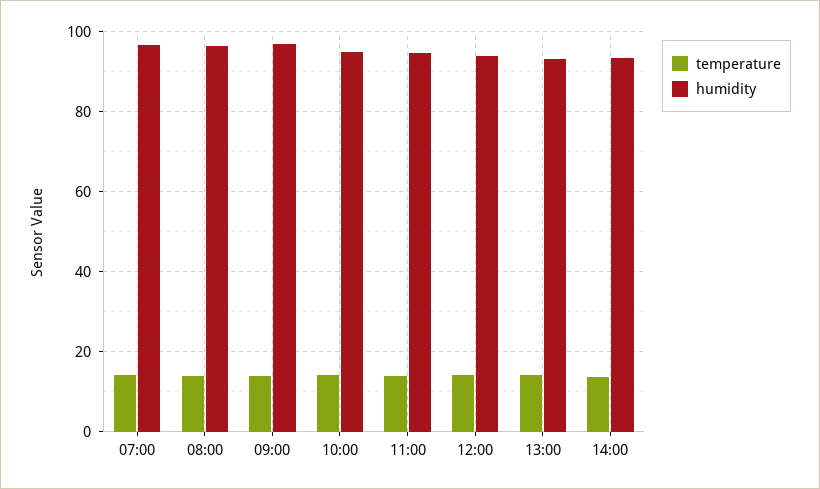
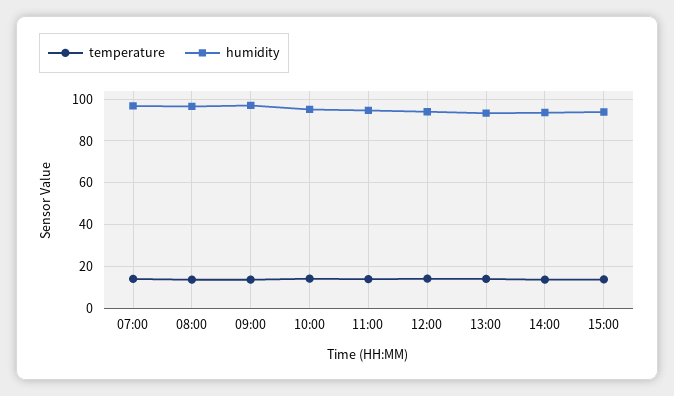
temperature, 15:00: none -> 15
humidity, 15:00: none -> 95

